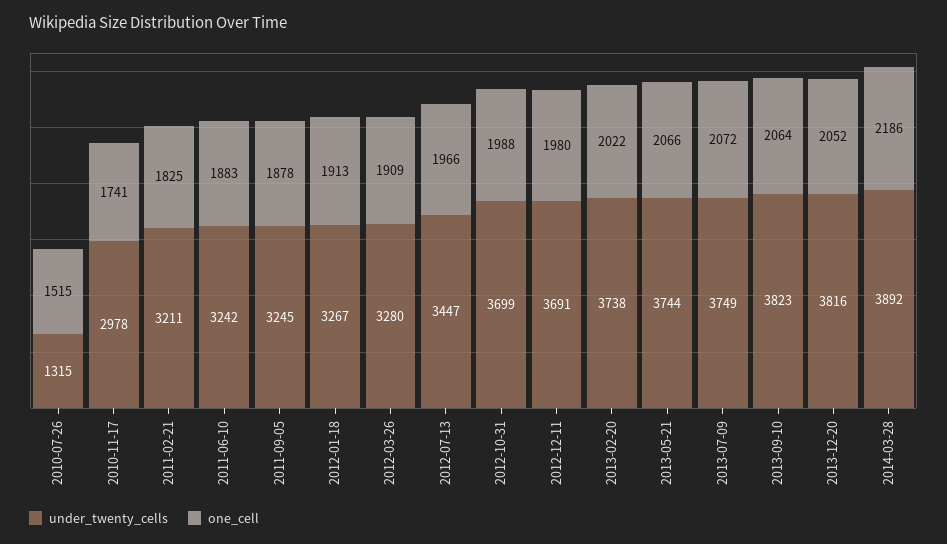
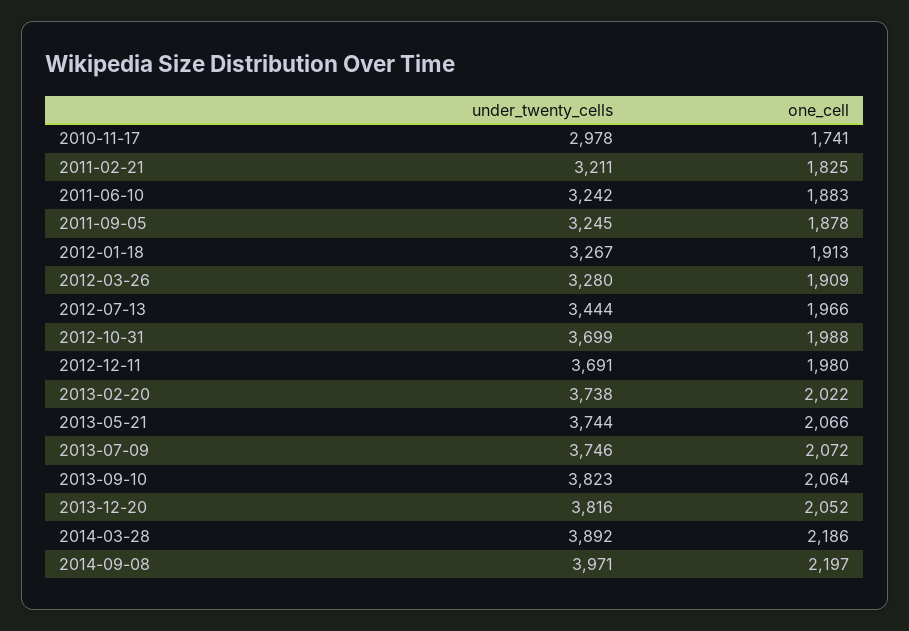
under_twenty_cells, 2010-07-26: 1315 -> none
one_cell, 2010-07-26: 1515 -> none
under_twenty_cells, 2012-07-13: 3447 -> 3444
under_twenty_cells, 2013-07-09: 3749 -> 3746
under_twenty_cells, 2014-09-08: none -> 3971
one_cell, 2014-09-08: none -> 2197

